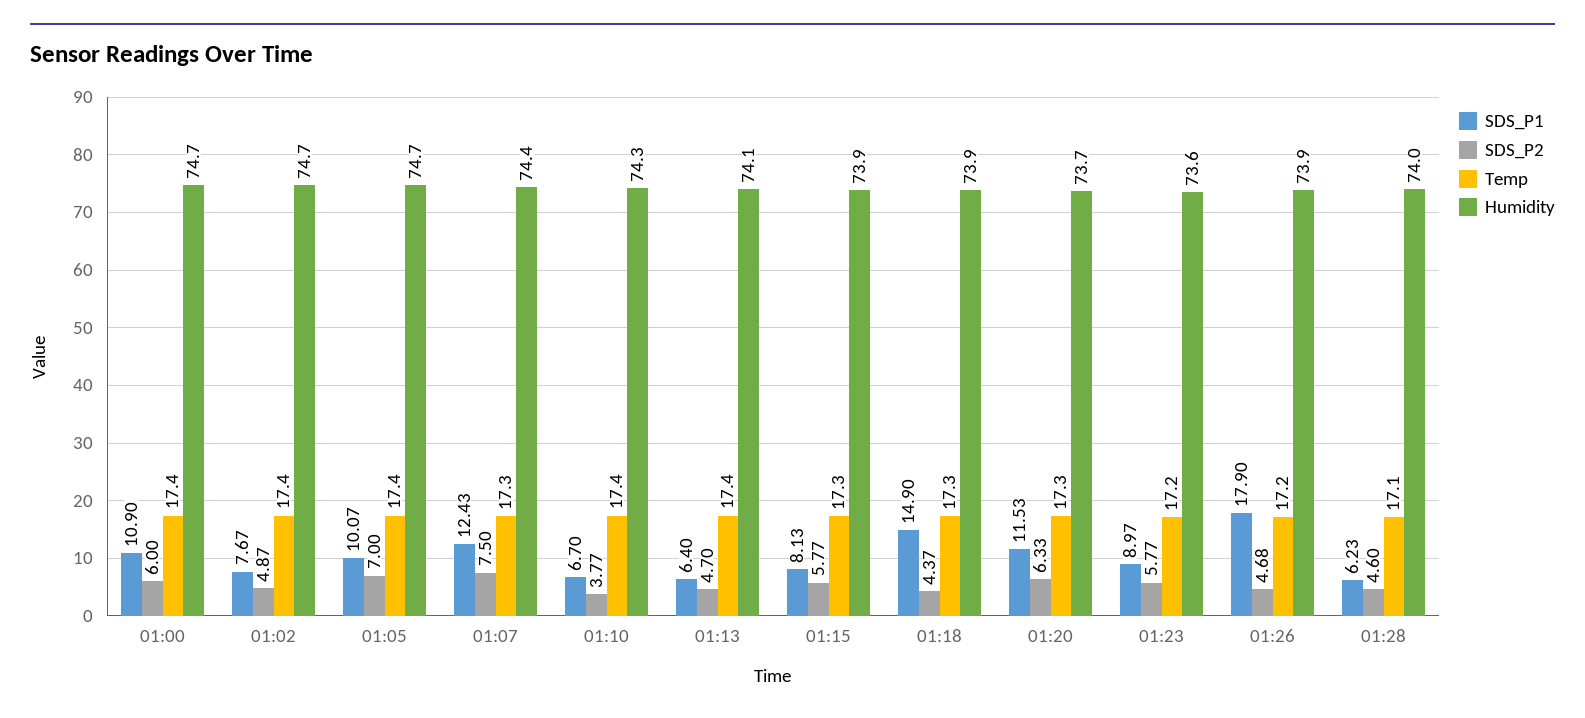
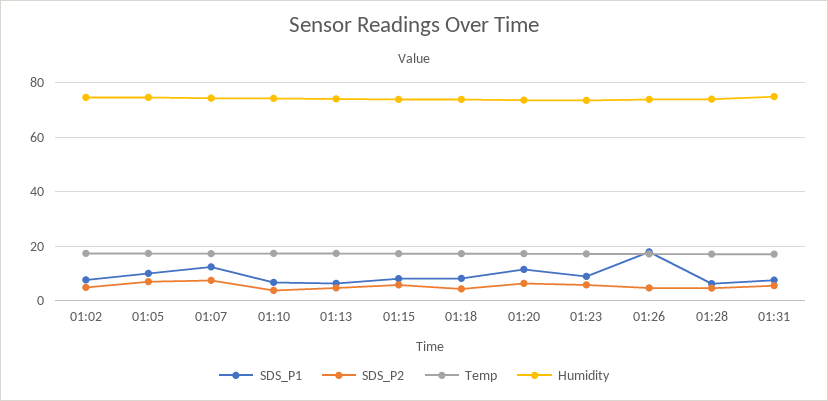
SDS_P1, 01:00: 10.9 -> none
SDS_P2, 01:00: 6 -> none
Temp, 01:00: 17.4 -> none
Humidity, 01:00: 74.7 -> none
SDS_P1, 01:18: 14.9 -> 7.5
SDS_P1, 01:31: none -> 7.5
SDS_P2, 01:31: none -> 5
Temp, 01:31: none -> 17.5
Humidity, 01:31: none -> 75

